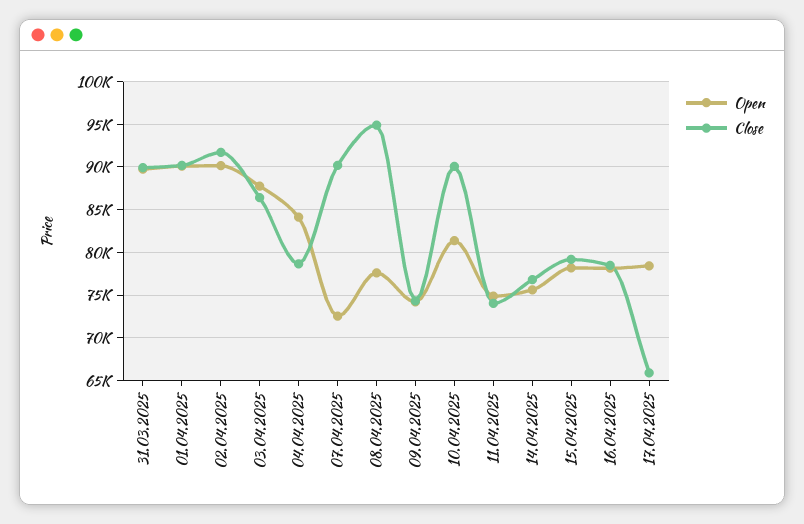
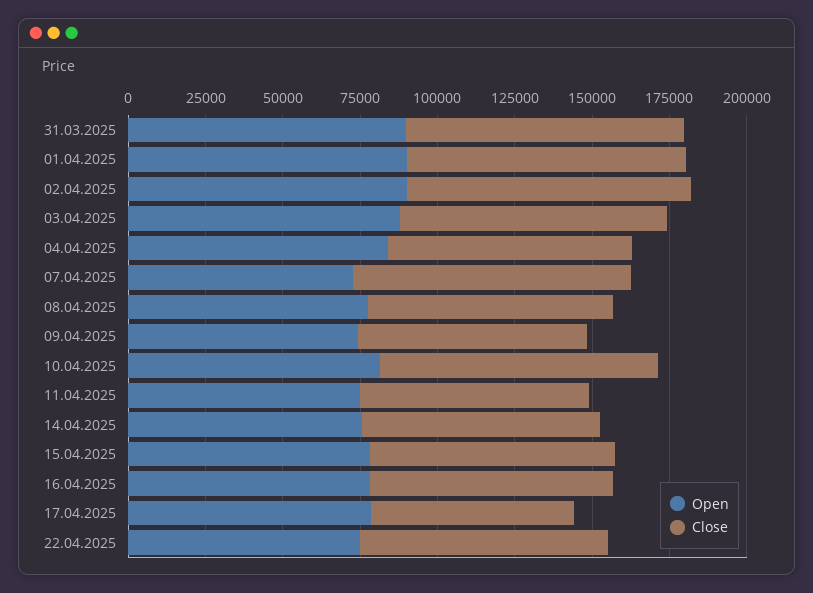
Close, 08.04.2025: 95000 -> 80000
Open, 22.04.2025: none -> 75000
Close, 22.04.2025: none -> 80000

